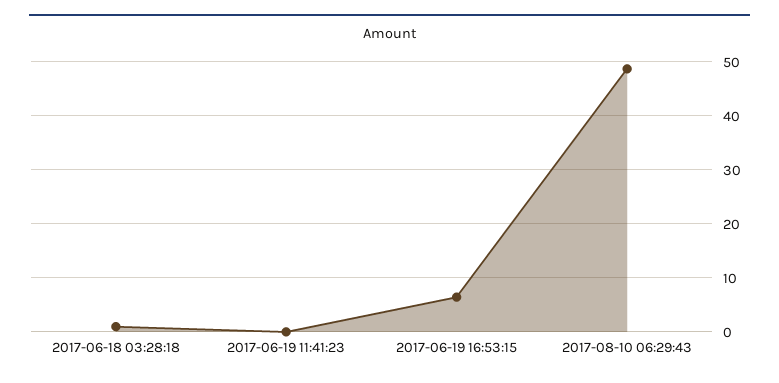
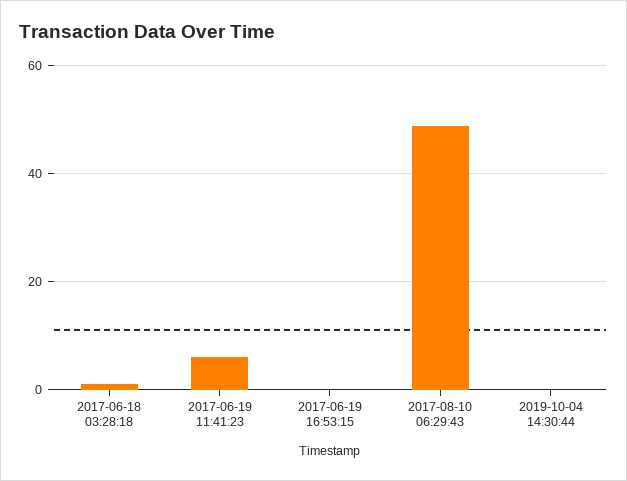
2017-06-19 11:41:23: 0 -> 6
2017-06-19 16:53:15: 6 -> 0
2019-10-04 14:30:44: none -> 0

